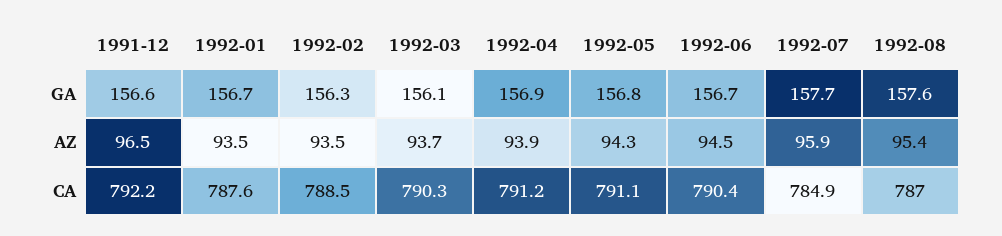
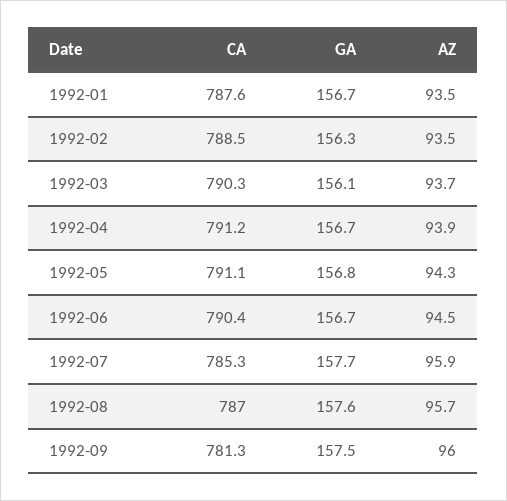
1991-12, GA: 156.6 -> none
1992-04, GA: 156.9 -> 156.7
1991-12, AZ: 96.5 -> none
1992-08, AZ: 95.4 -> 95.7
1991-12, CA: 792.2 -> none
1992-07, CA: 784.9 -> 785.3
1992-09, CA: none -> 781.3
1992-09, GA: none -> 157.5
1992-09, AZ: none -> 96

